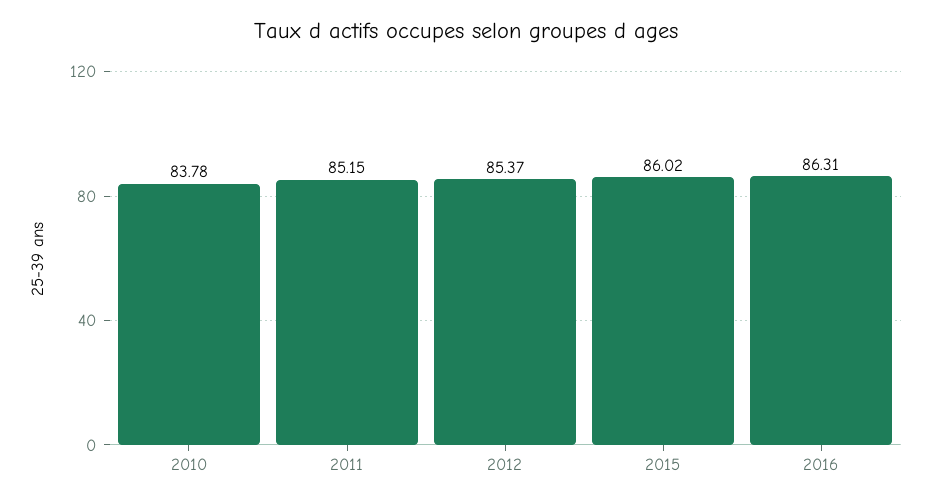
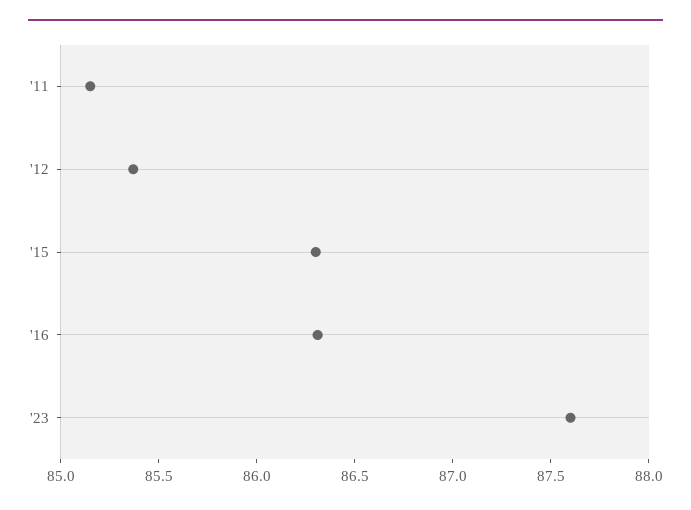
2010: 83.78 -> none
2015: 86.02 -> 86.3
'23: none -> 87.6

